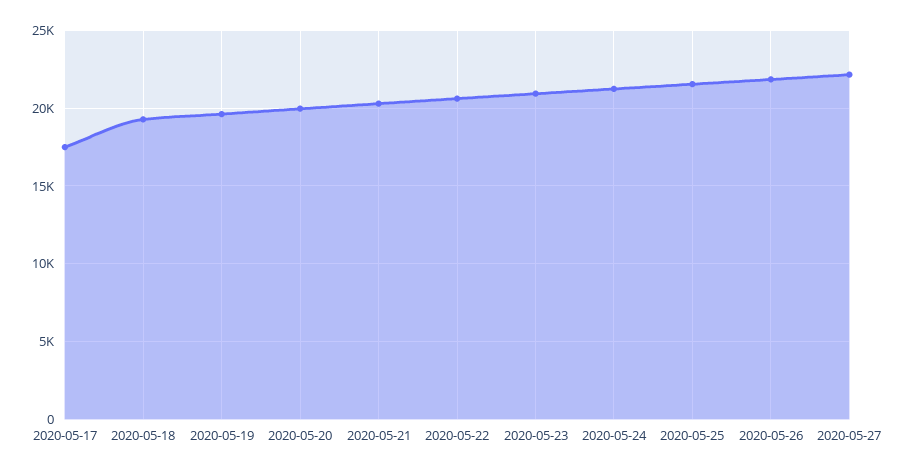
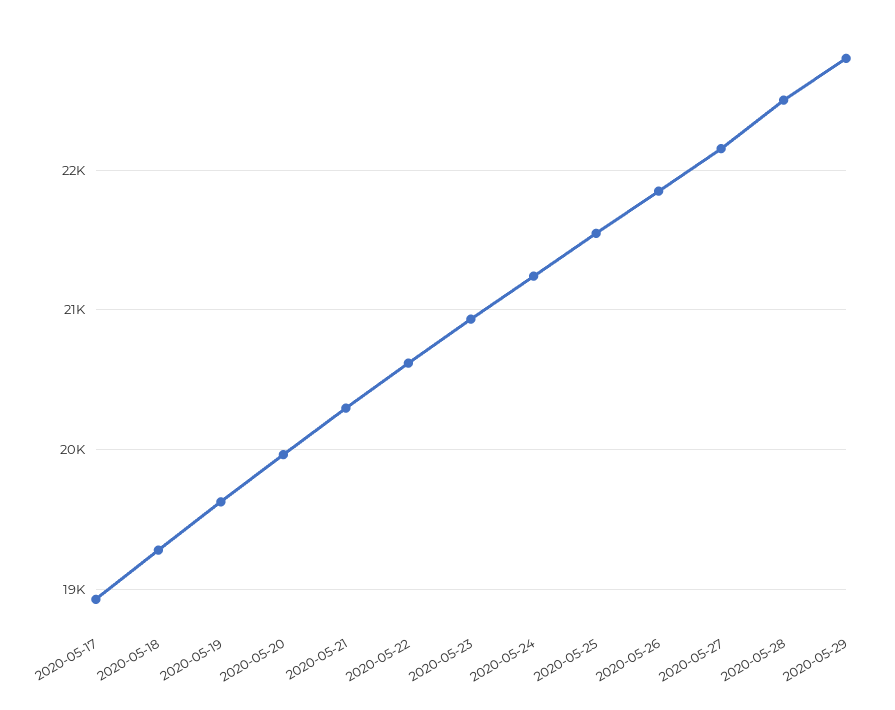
2020-05-17: 17500 -> 18900
2020-05-28: none -> 22500
2020-05-29: none -> 22800

